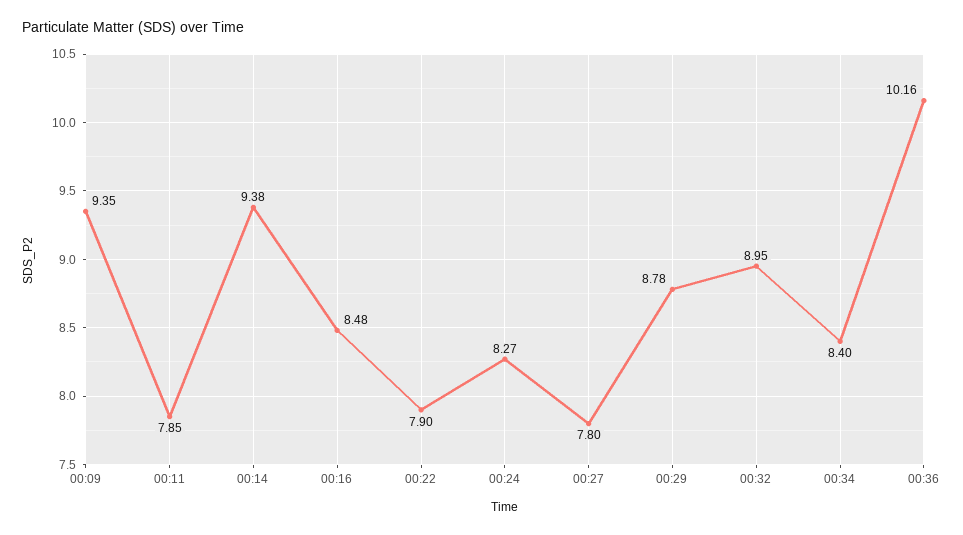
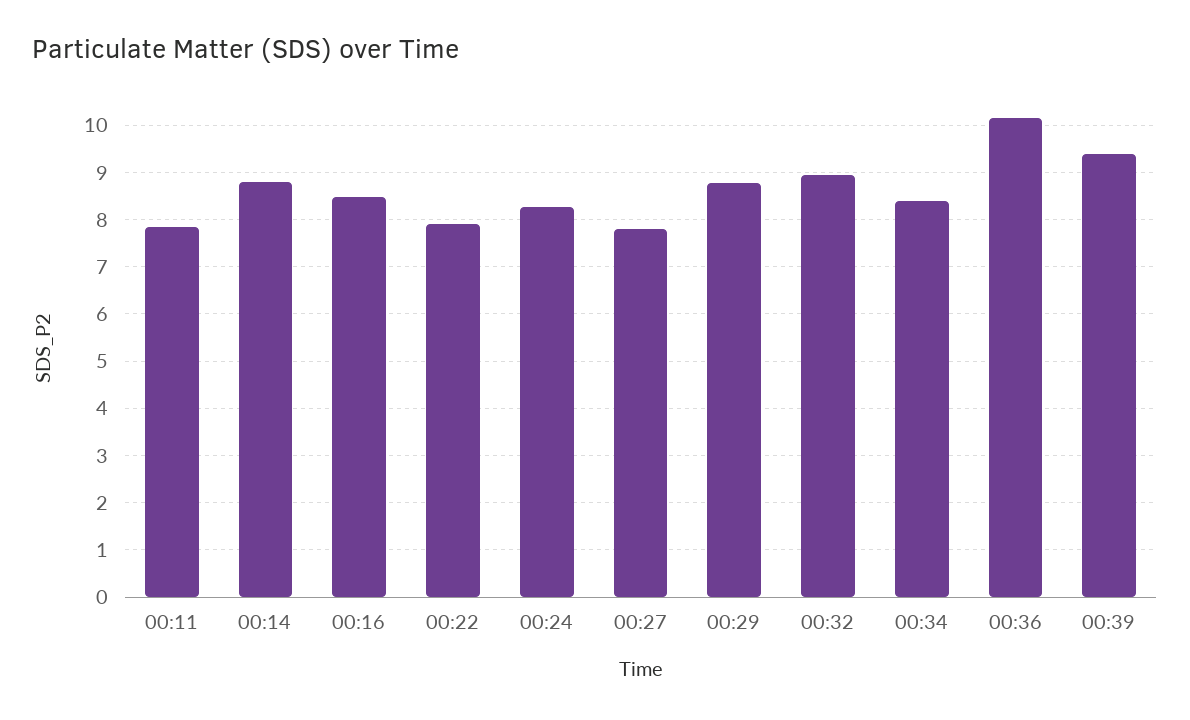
00:09: 9.35 -> none
00:14: 9.38 -> 8.8
00:39: none -> 9.4

